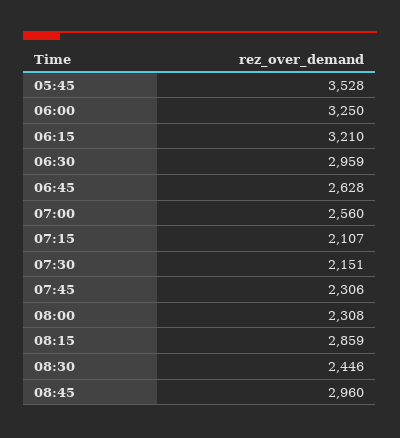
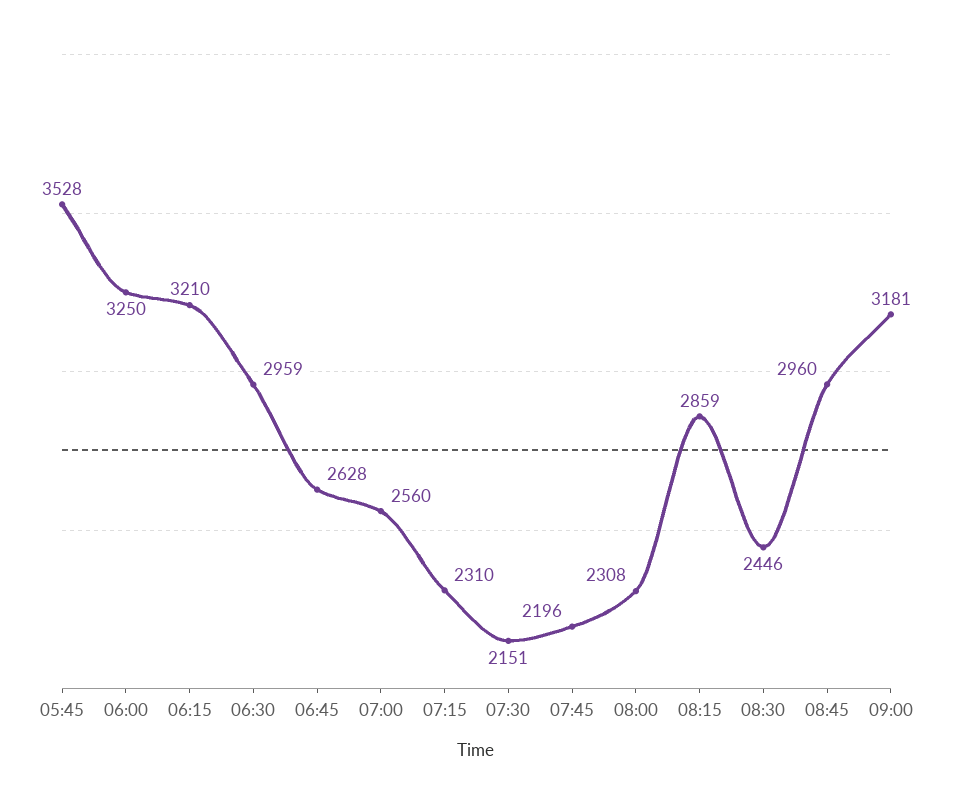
07:15: 2107 -> 2310
07:45: 2306 -> 2196
09:00: none -> 3181

